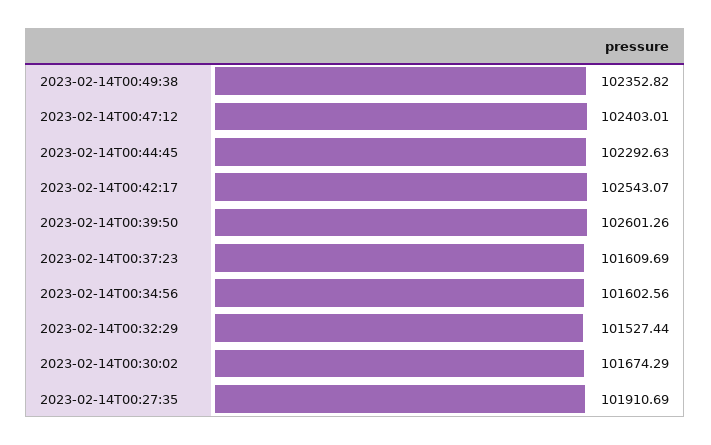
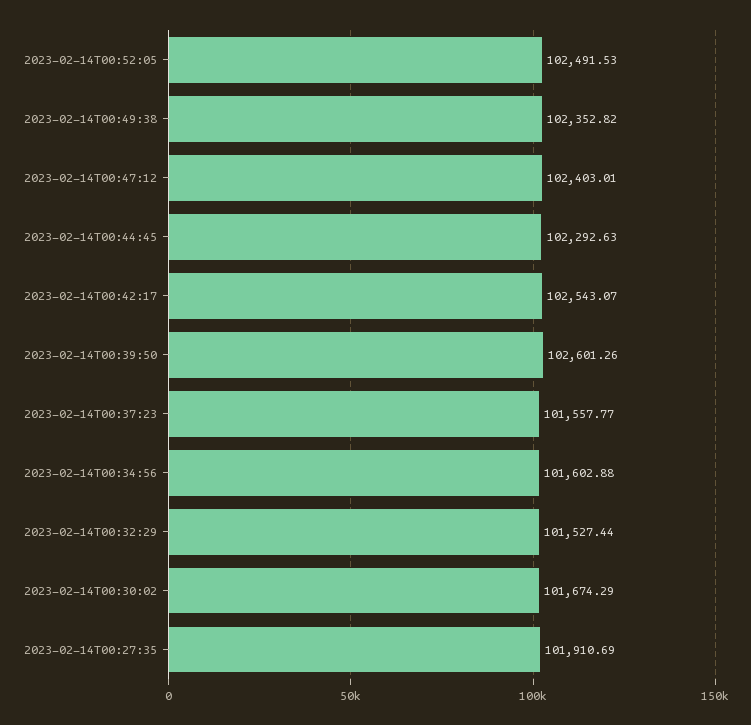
2023-02-14T00:37:23: 101609.69 -> 101557.77
2023-02-14T00:34:56: 101602.56 -> 101602.88
2023-02-14T00:52:05: none -> 102491.53

